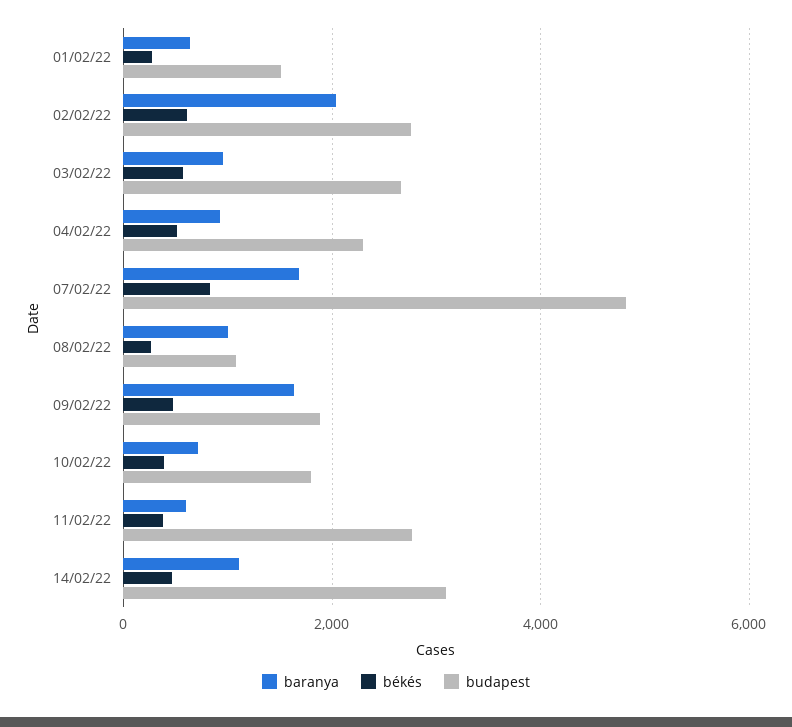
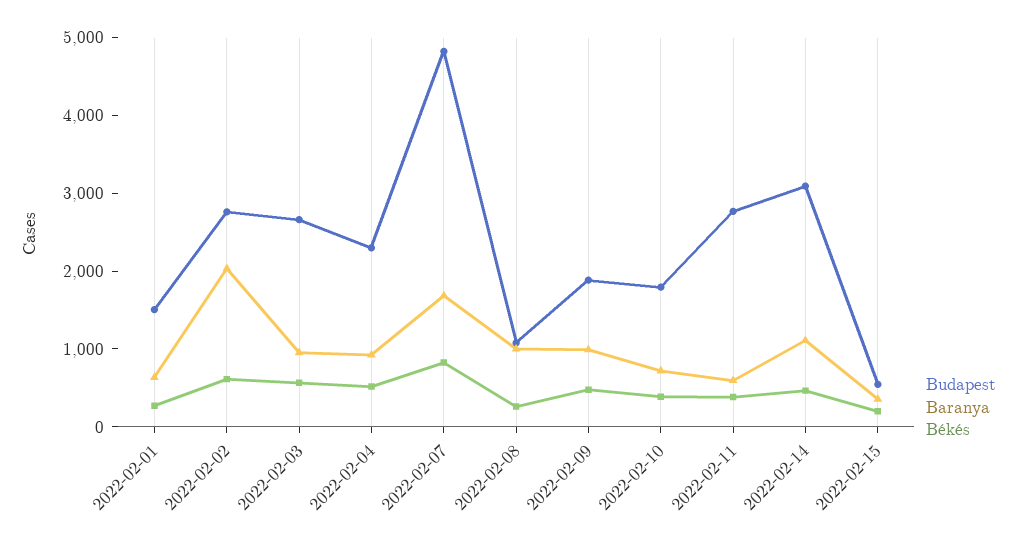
baranya, 09/02/22: 1600 -> 1000
budapest, 2022-02-15: none -> 600
baranya, 2022-02-15: none -> 400
békés, 2022-02-15: none -> 200

